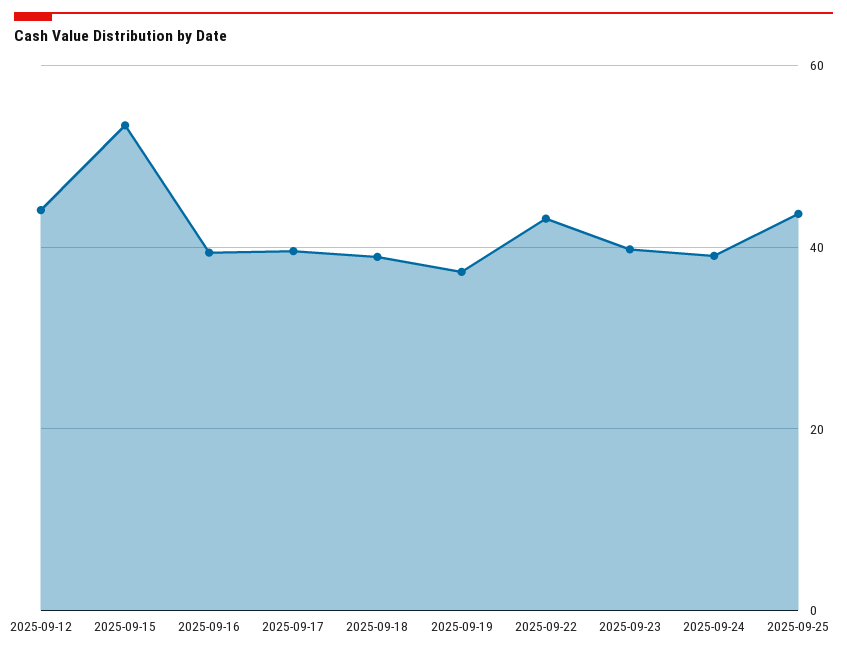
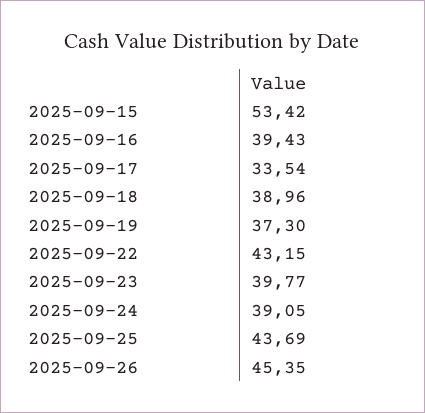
2025-09-12: 44 -> none
2025-09-17: 40 -> 33.54
2025-09-26: none -> 45.35

